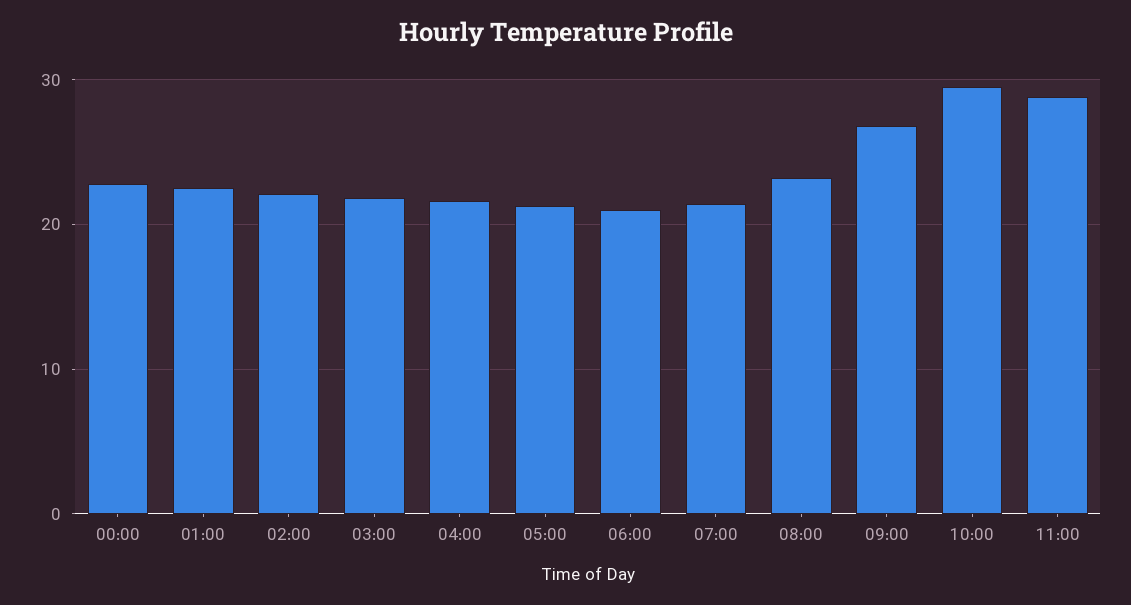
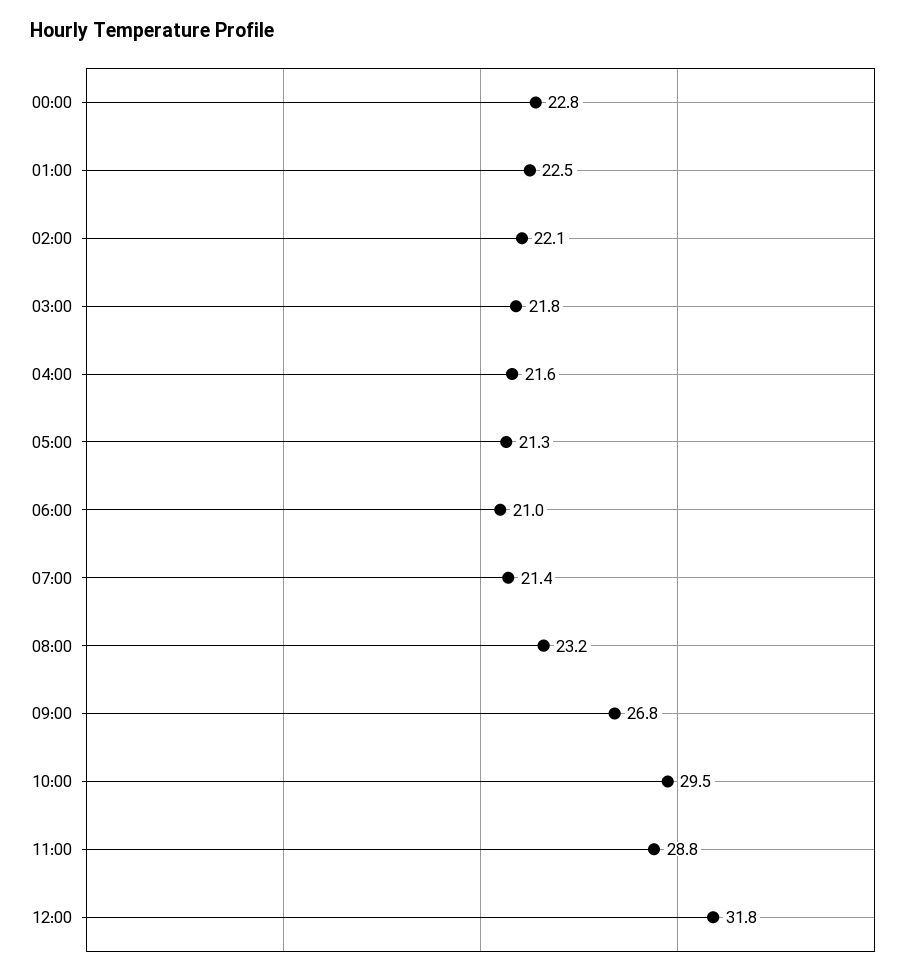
12:00: none -> 31.8

